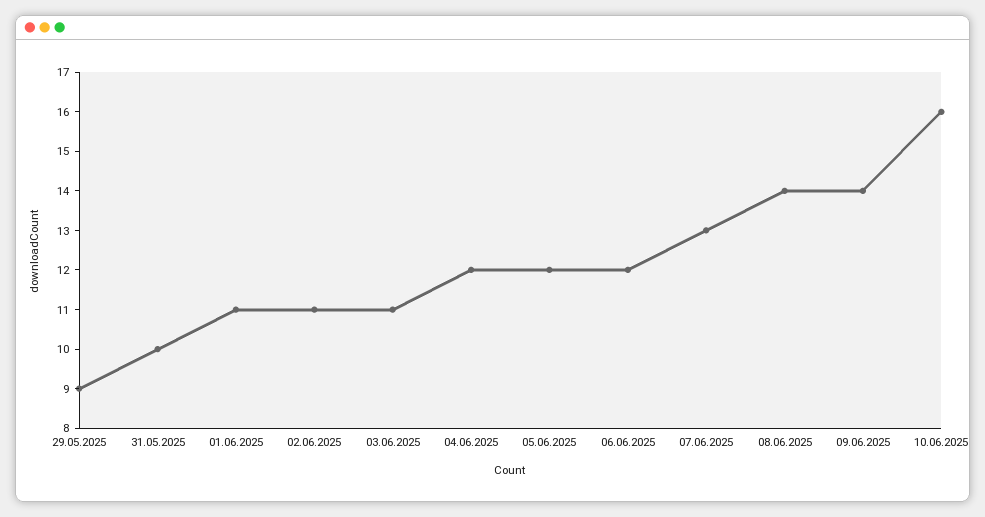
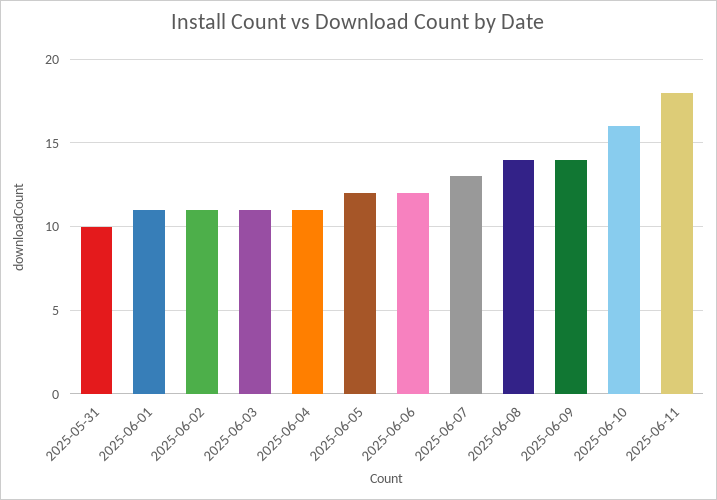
29.05.2025: 9 -> none
04.06.2025: 12 -> 11
2025-06-11: none -> 18

